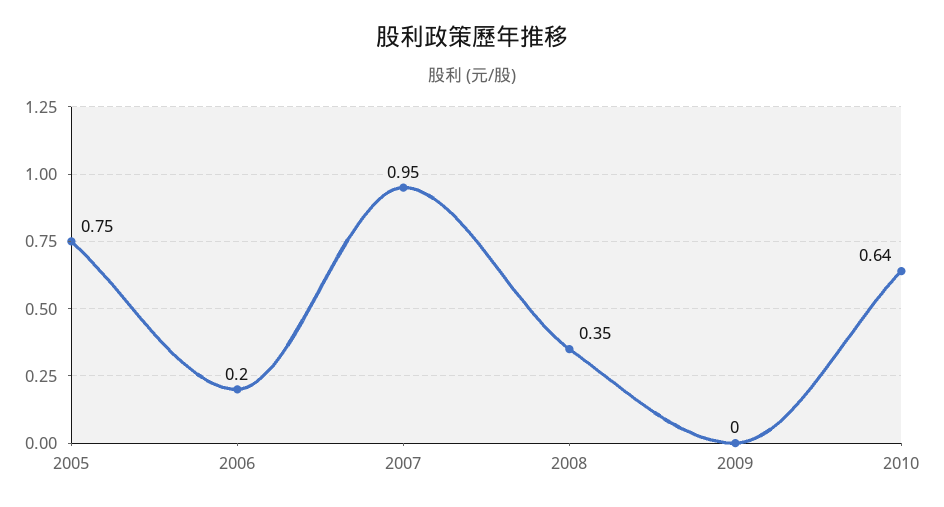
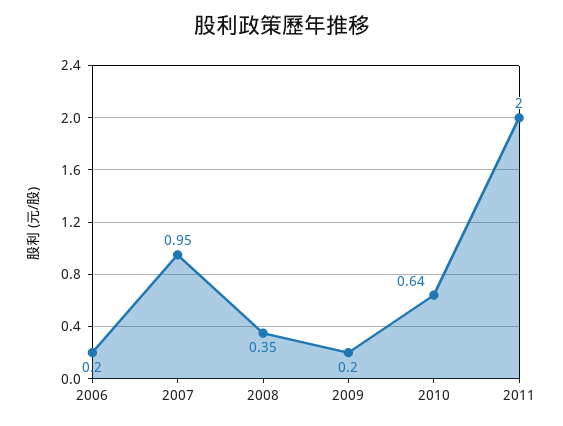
2005: 0.75 -> none
2009: 0 -> 0.2
2011: none -> 2

